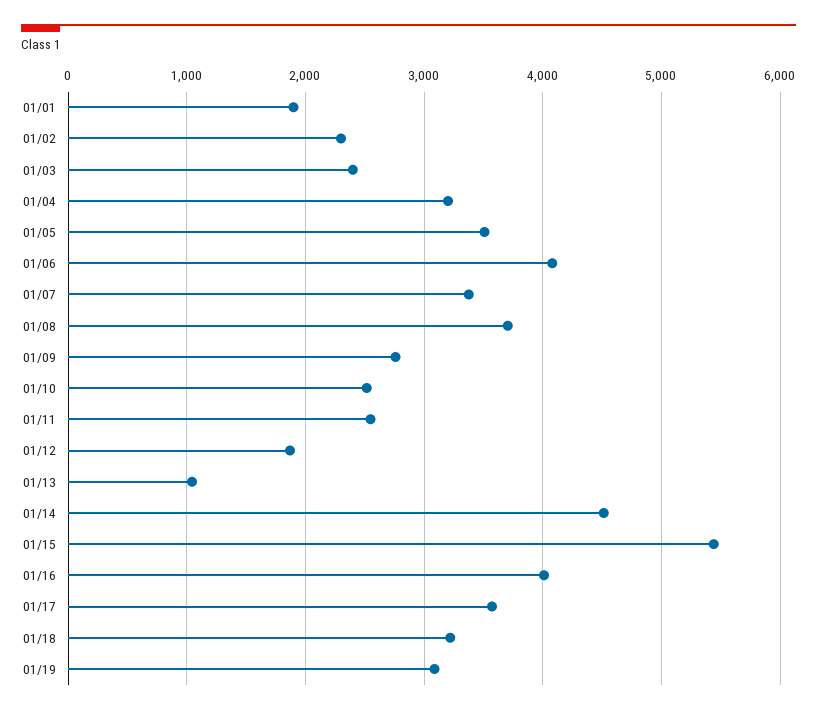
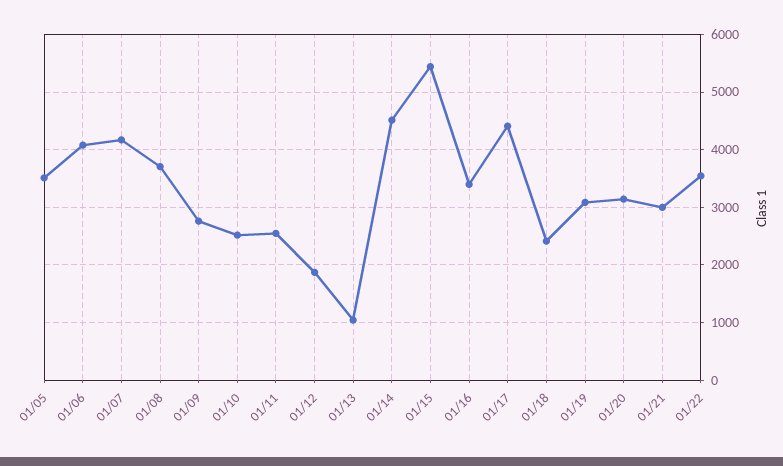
01/01: 1900 -> none
01/02: 2300 -> none
01/03: 2400 -> none
01/04: 3200 -> none
01/07: 3400 -> 4200
01/16: 4000 -> 3400
01/17: 3600 -> 4400
01/18: 3200 -> 2400
01/20: none -> 3200
01/21: none -> 3000
01/22: none -> 3600

